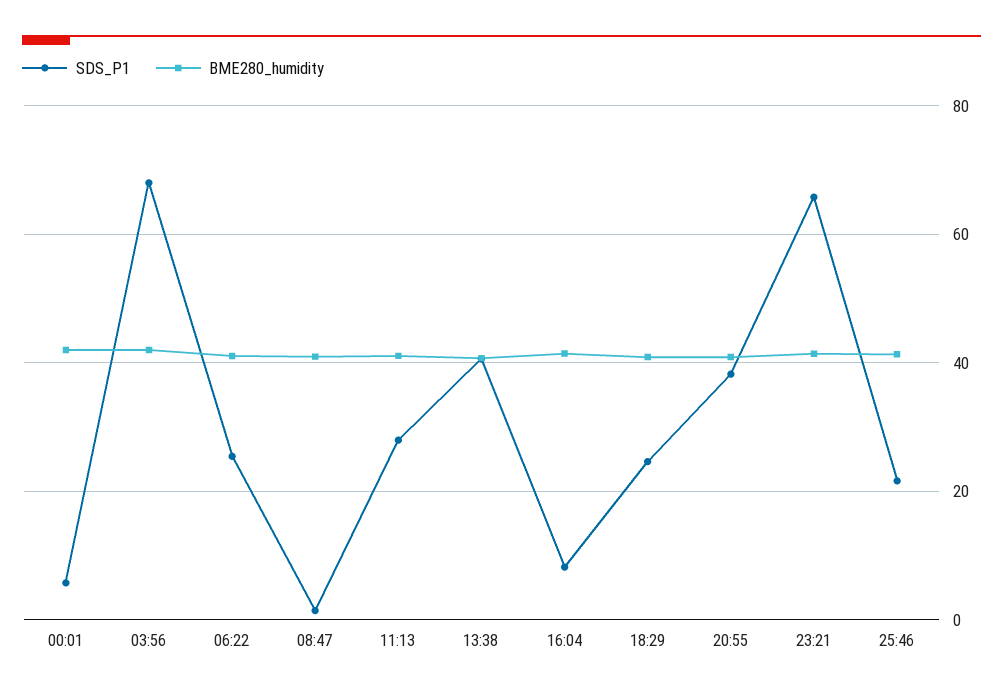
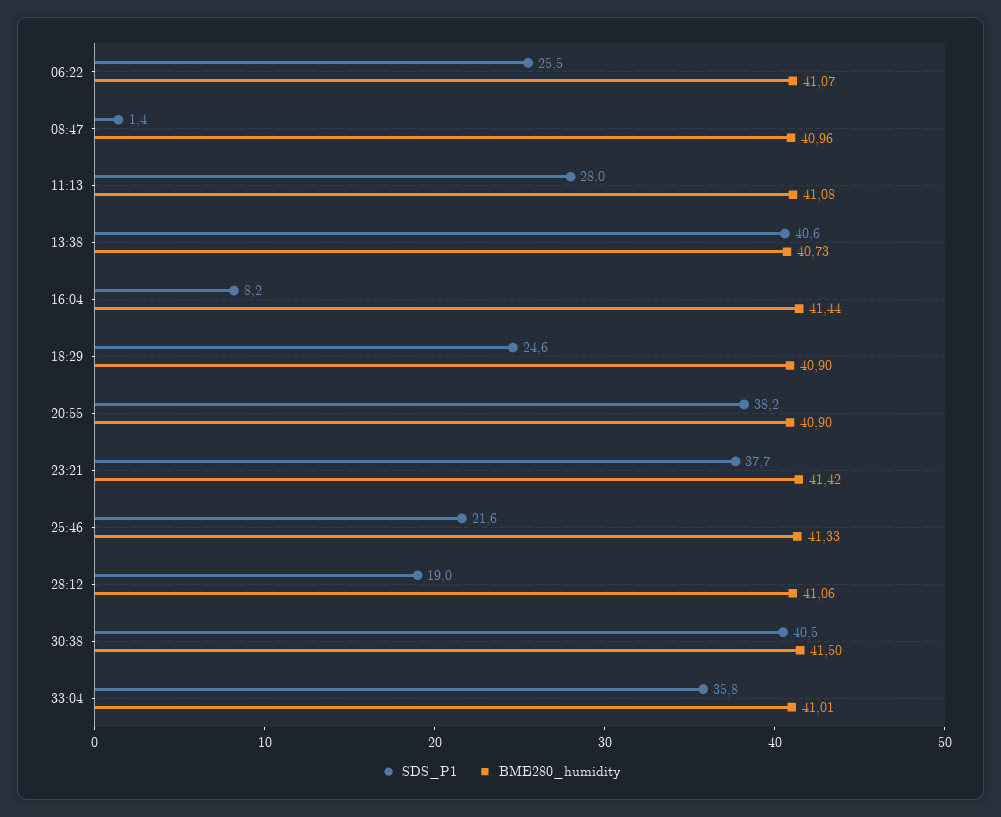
SDS_P1, 00:01: 6 -> none
BME280_humidity, 00:01: 42 -> none
SDS_P1, 03:56: 68 -> none
BME280_humidity, 03:56: 42 -> none
SDS_P1, 23:21: 66 -> 37.7
SDS_P1, 28:12: none -> 19
BME280_humidity, 28:12: none -> 41.06
SDS_P1, 30:38: none -> 40.5
BME280_humidity, 30:38: none -> 41.5
SDS_P1, 33:04: none -> 35.8
BME280_humidity, 33:04: none -> 41.01

